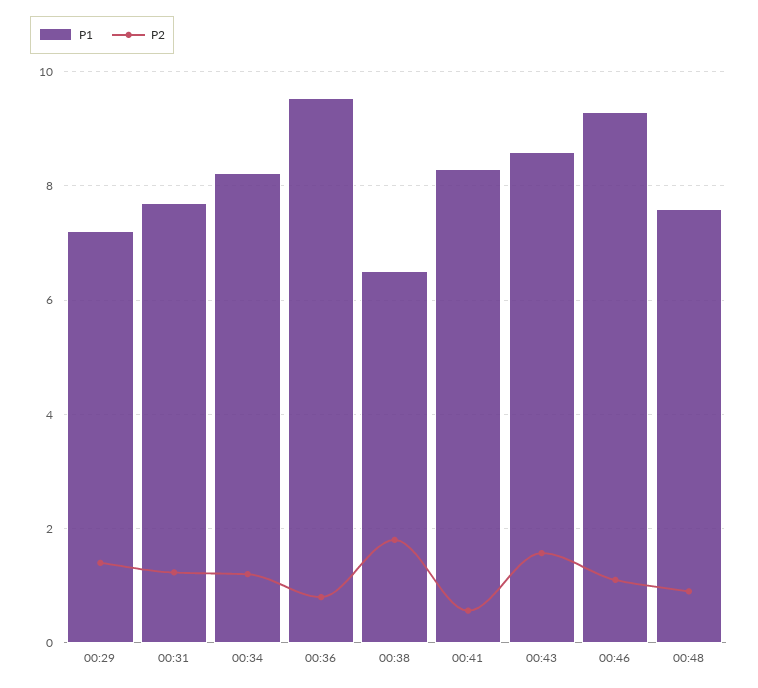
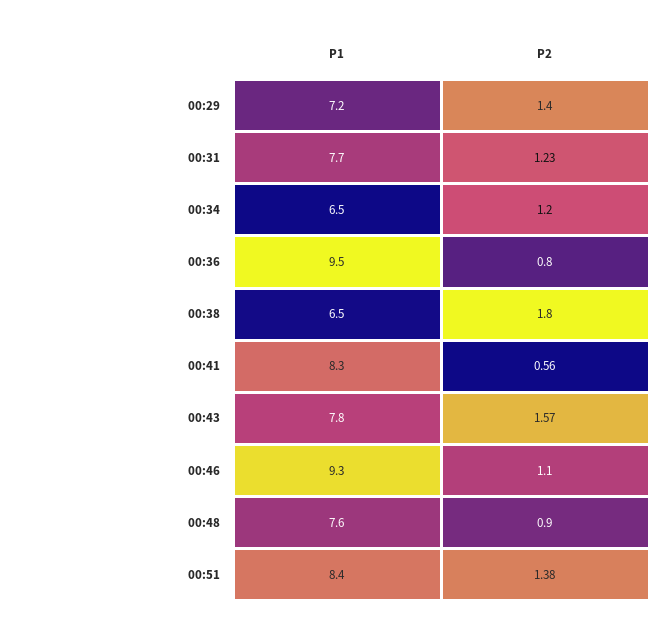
P1, 00:34: 8.2 -> 6.5
P1, 00:43: 8.6 -> 7.8
P1, 00:51: none -> 8.4
P2, 00:51: none -> 1.38

